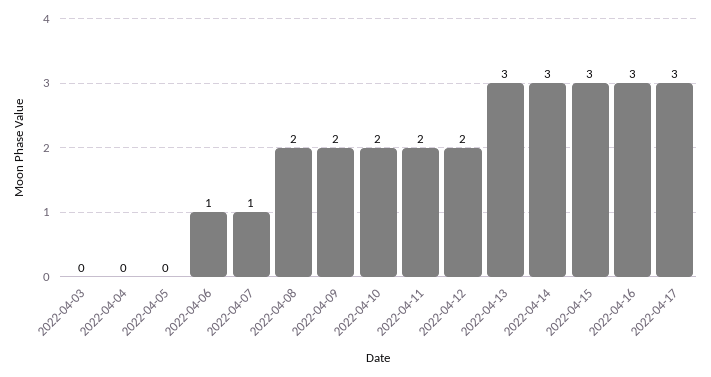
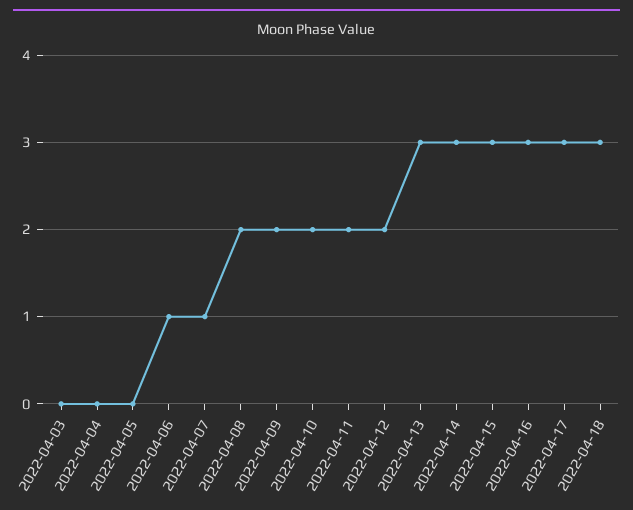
2022-04-18: none -> 3

